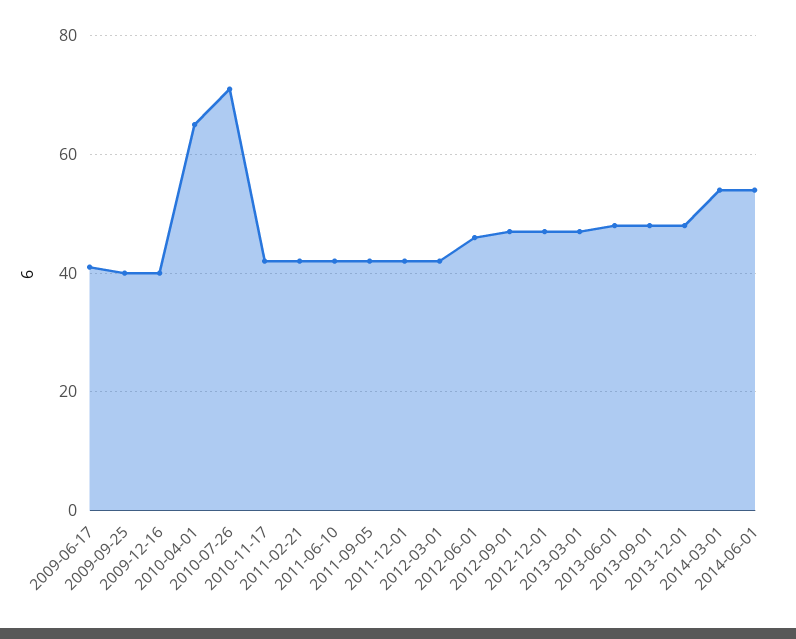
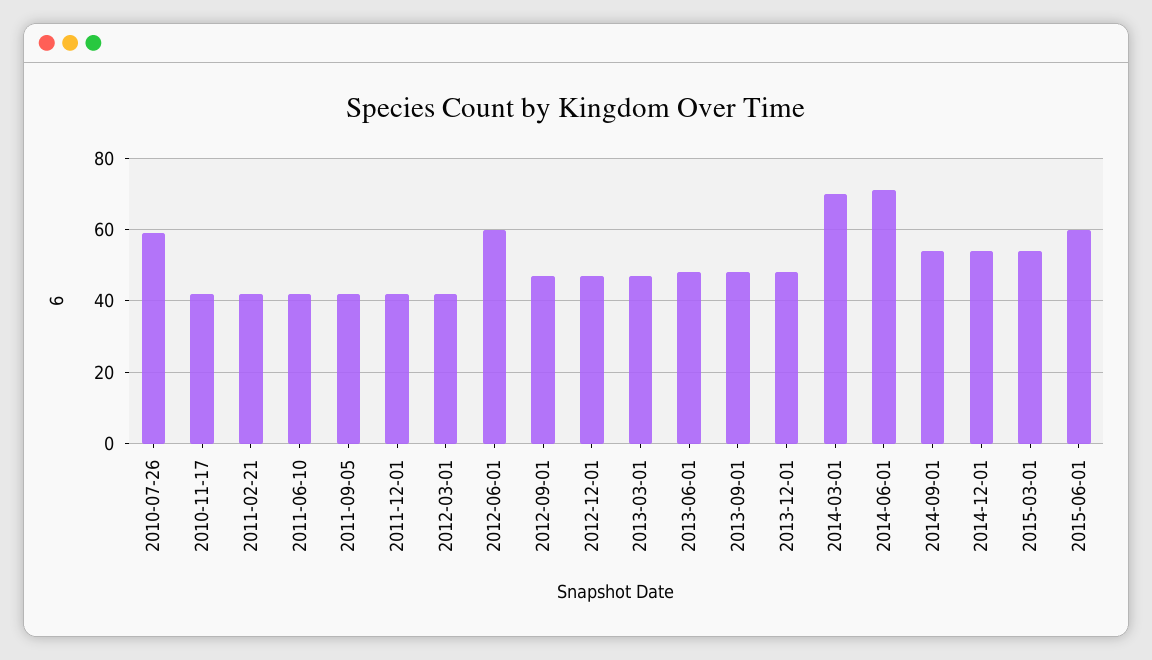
2009-06-17: 40 -> none
2009-09-25: 40 -> none
2009-12-16: 40 -> none
2010-04-01: 65 -> none
2010-07-26: 70 -> 60
2012-06-01: 45 -> 60
2014-03-01: 55 -> 70
2014-06-01: 55 -> 70
2014-09-01: none -> 55
2014-12-01: none -> 55
2015-03-01: none -> 55
2015-06-01: none -> 60

